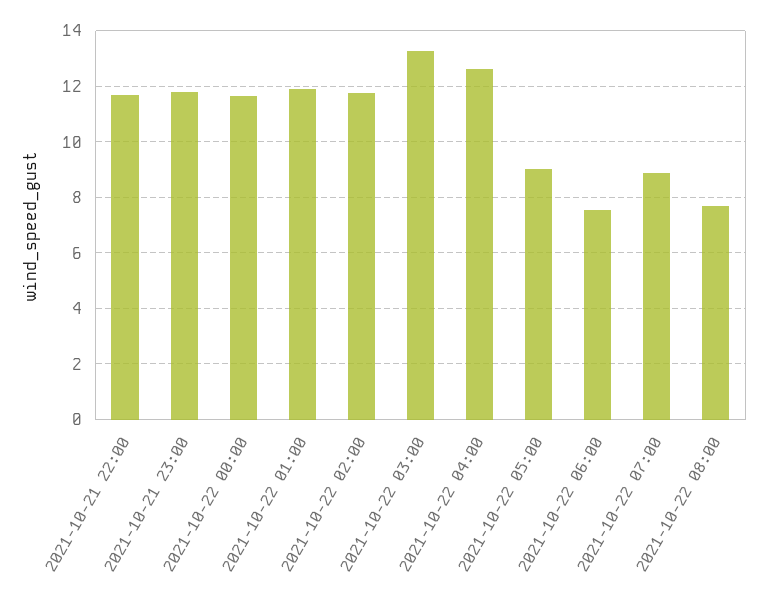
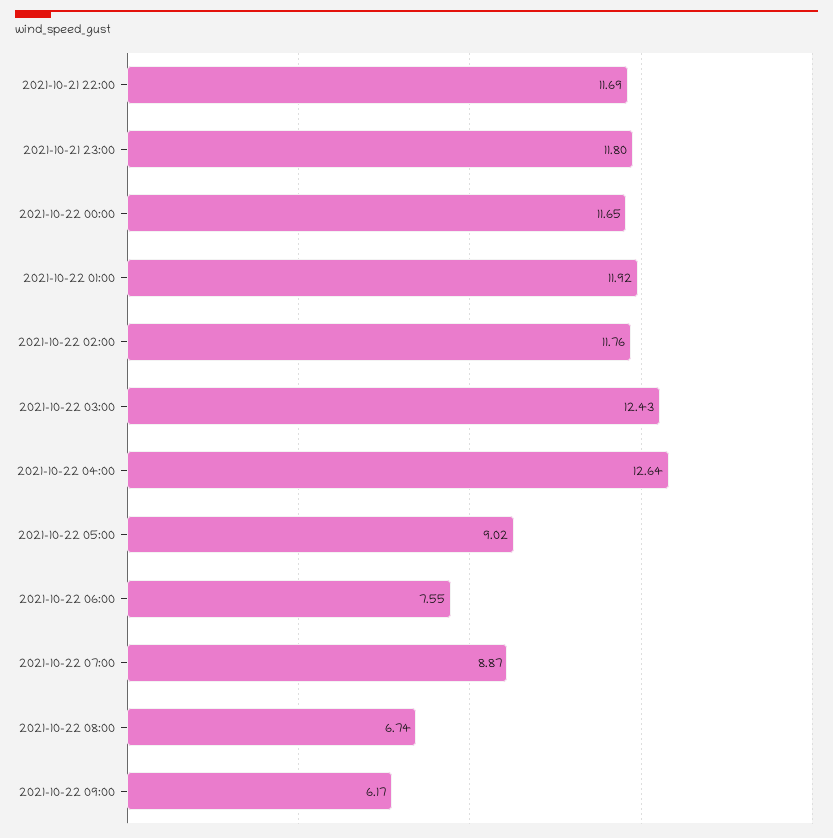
2021-10-22 03:00: 13.25 -> 12.43
2021-10-22 08:00: 7.75 -> 6.74
2021-10-22 09:00: none -> 6.17

